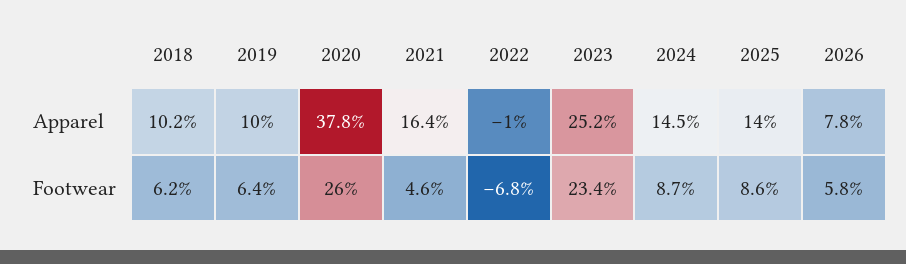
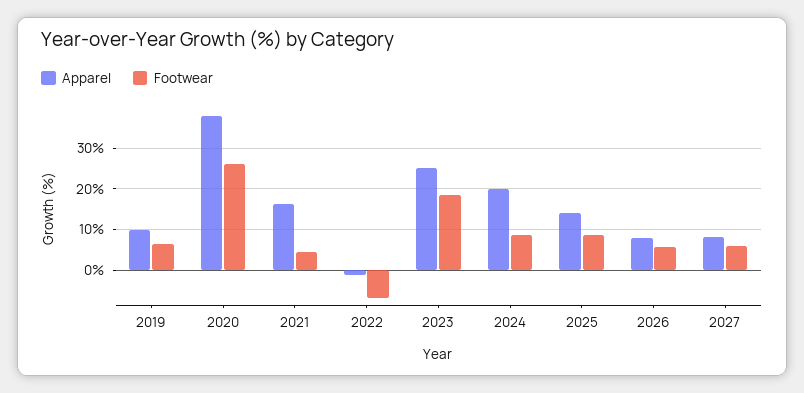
Apparel, 2018: 10.2 -> none
Apparel, 2024: 14.5 -> 20
Footwear, 2018: 6.2 -> none
Footwear, 2023: 23.4 -> 18
Apparel, 2027: none -> 8
Footwear, 2027: none -> 6

